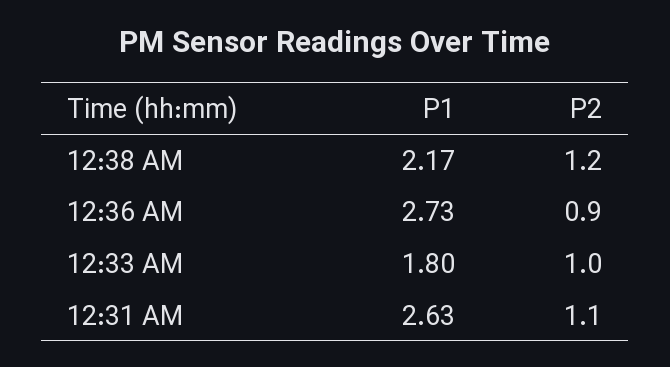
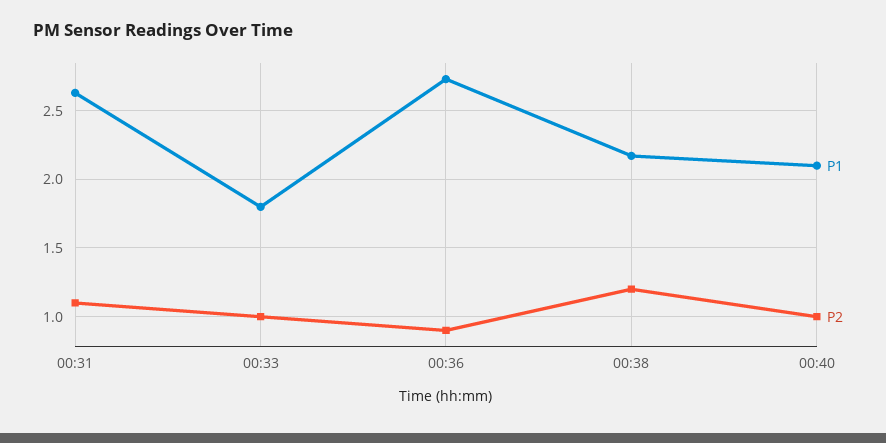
P1, 00:40: none -> 2.1
P2, 00:40: none -> 1

